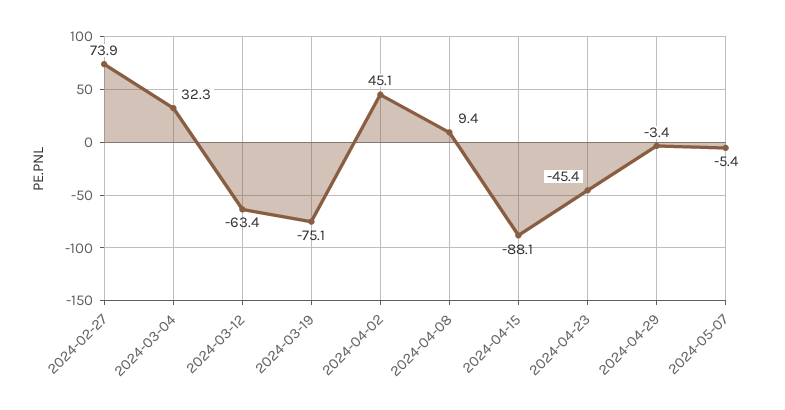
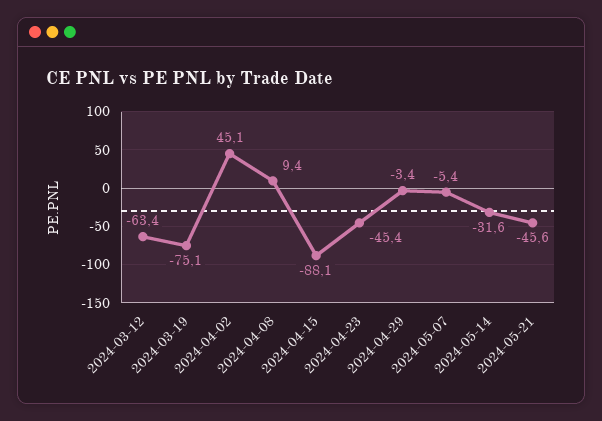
2024-02-27: 73.9 -> none
2024-03-04: 32.3 -> none
2024-05-14: none -> -31.6
2024-05-21: none -> -45.6

